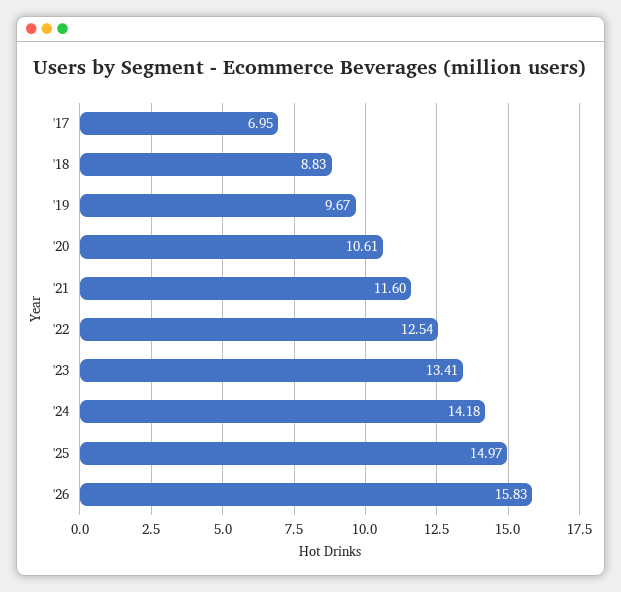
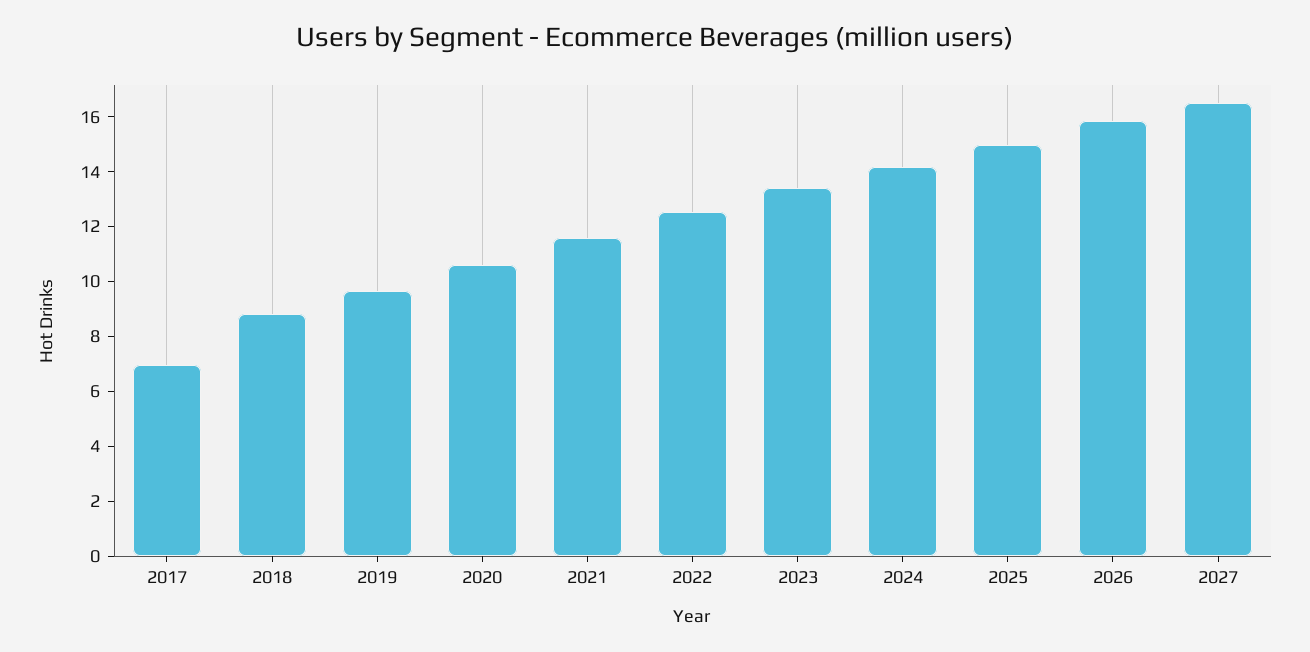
2027: none -> 16.5

